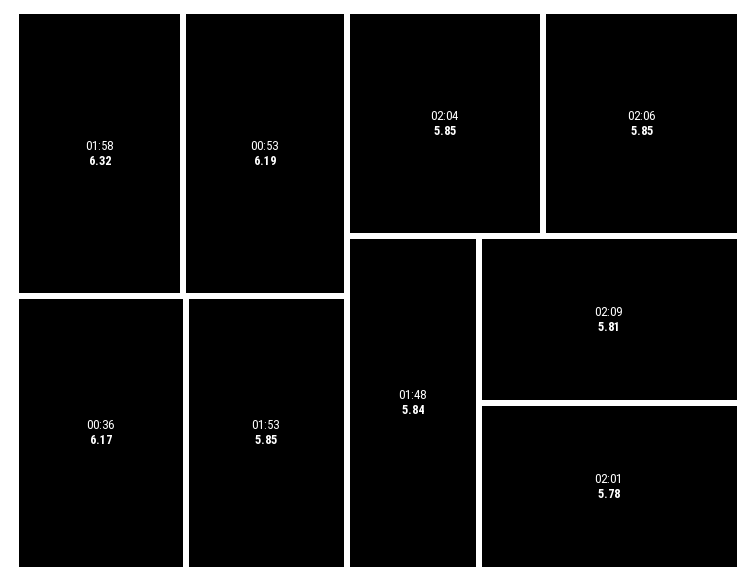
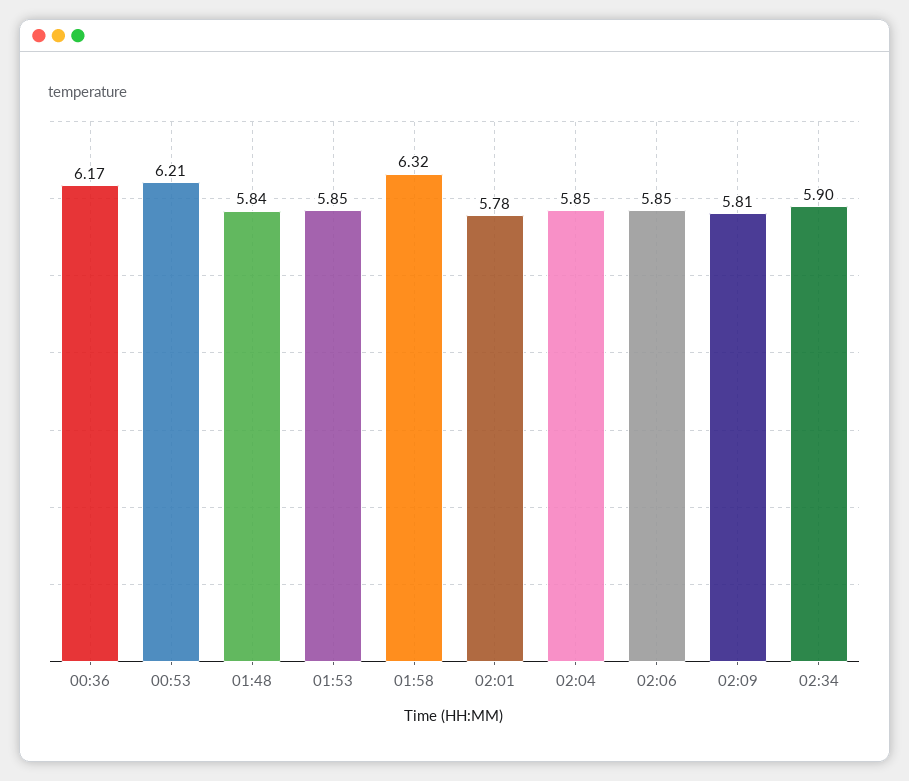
00:53: 6.19 -> 6.21
02:34: none -> 5.9

